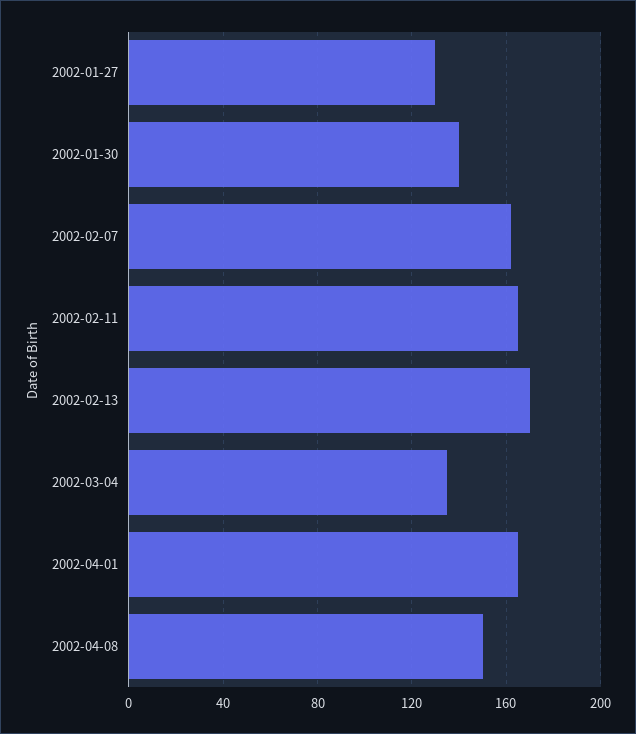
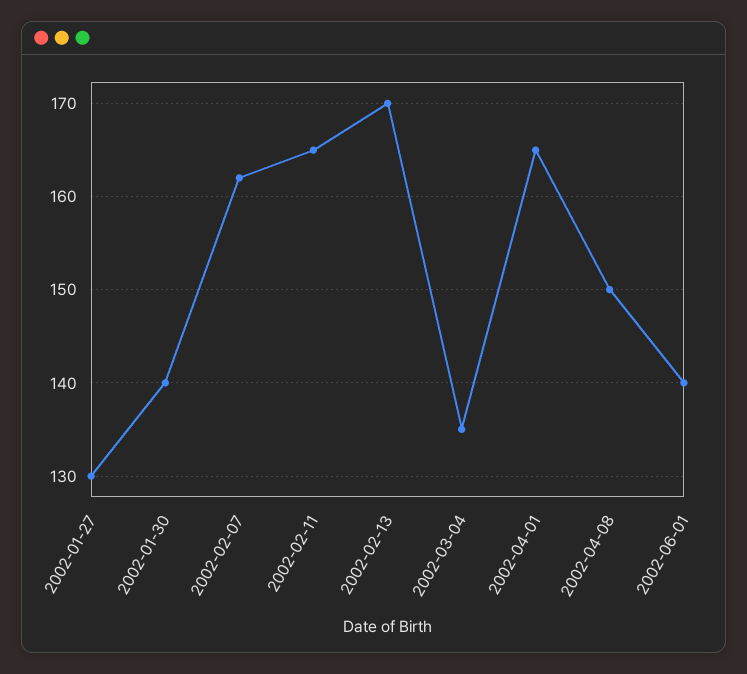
2002-06-01: none -> 140

